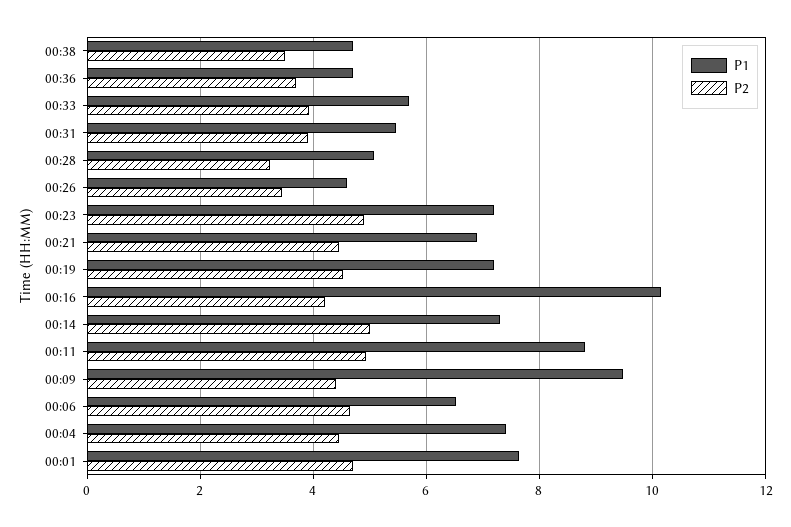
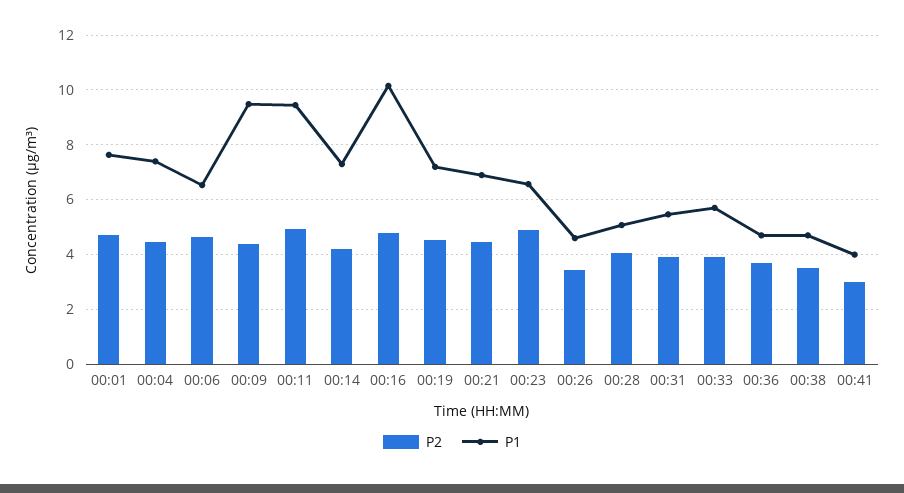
P2, 00:28: 3.2 -> 4
P1, 00:23: 7.2 -> 6.5
P2, 00:16: 4.2 -> 4.75
P2, 00:14: 5 -> 4.25
P1, 00:11: 8.8 -> 9.5
P2, 00:41: none -> 3
P1, 00:41: none -> 4

